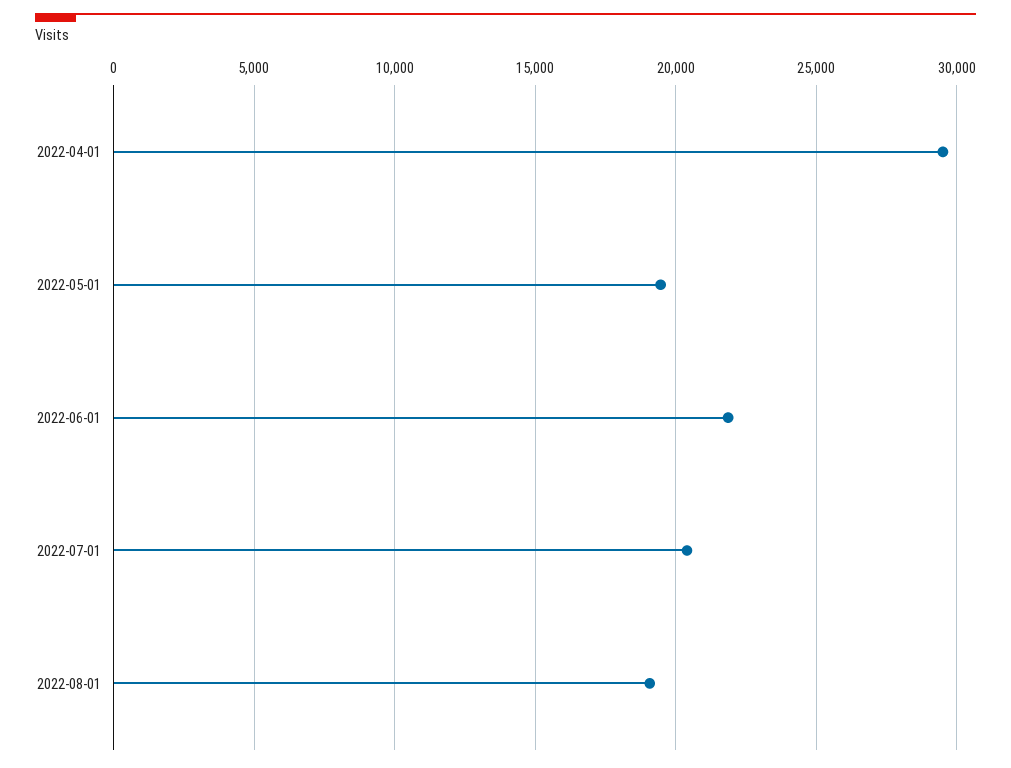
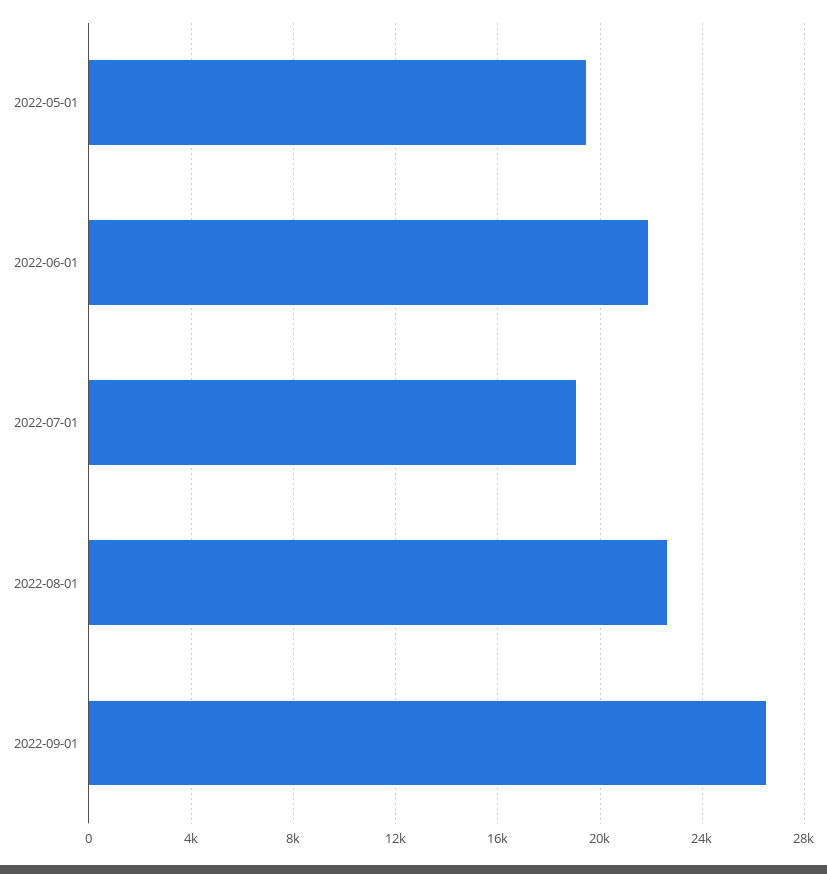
2022-04-01: 29500 -> none
2022-07-01: 20500 -> 19000
2022-08-01: 19000 -> 22500
2022-09-01: none -> 26500

